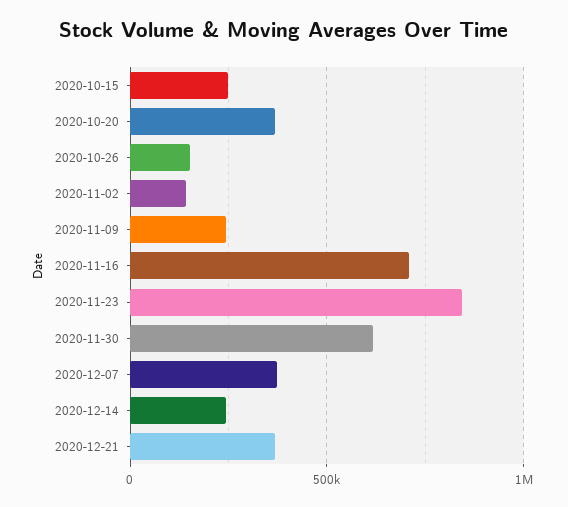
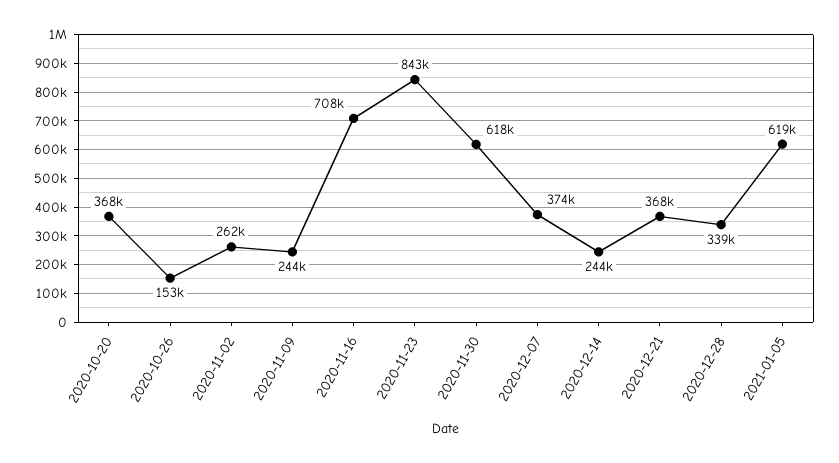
2020-10-15: 250000 -> none
2020-11-02: 150000 -> 262000
2020-12-28: none -> 339000
2021-01-05: none -> 619000

